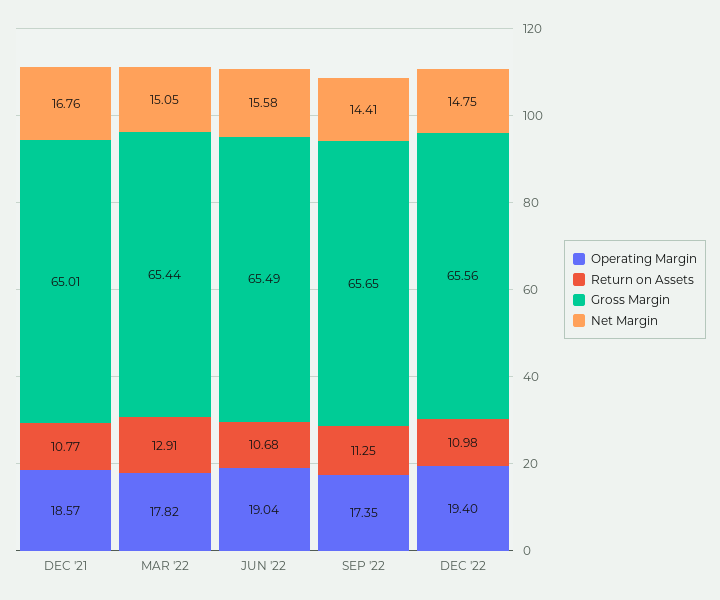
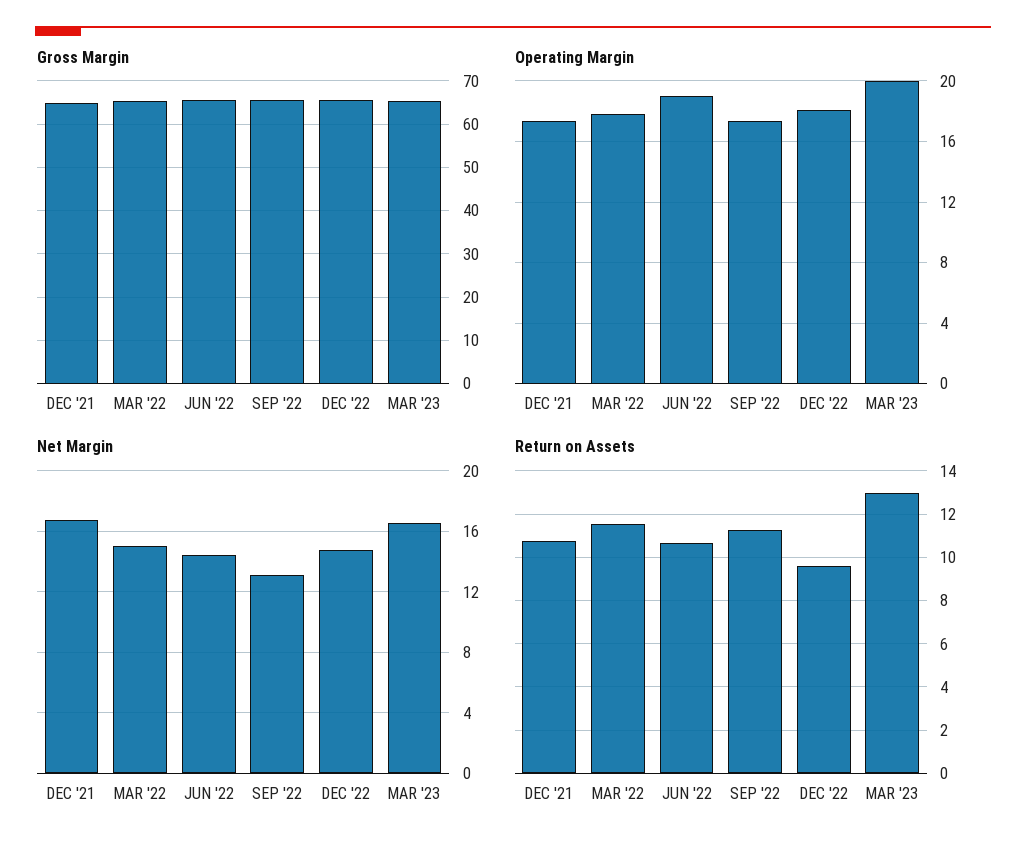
Operating Margin, DEC '21: 18.57 -> 17.5
Return on Assets, MAR '22: 12.91 -> 11.5
Net Margin, JUN '22: 15.58 -> 14.5
Net Margin, SEP '22: 14.41 -> 13
Operating Margin, DEC '22: 19.4 -> 18
Return on Assets, DEC '22: 10.98 -> 9.5
Gross Margin, MAR '23: none -> 66
Operating Margin, MAR '23: none -> 20
Net Margin, MAR '23: none -> 16.5
Return on Assets, MAR '23: none -> 13

